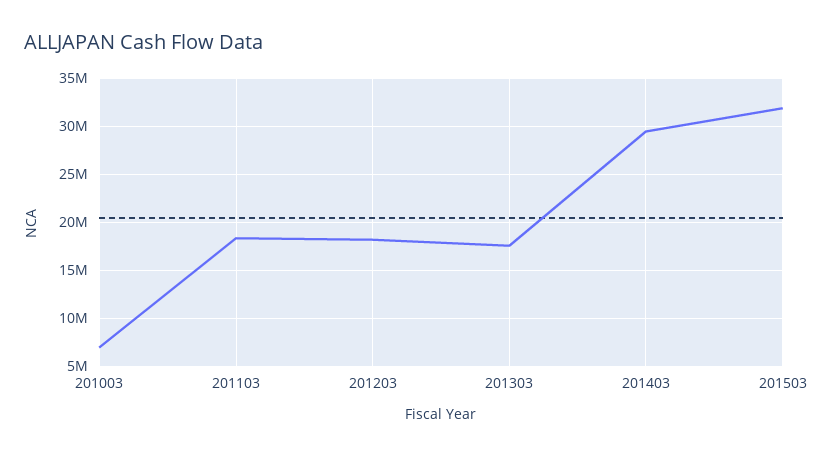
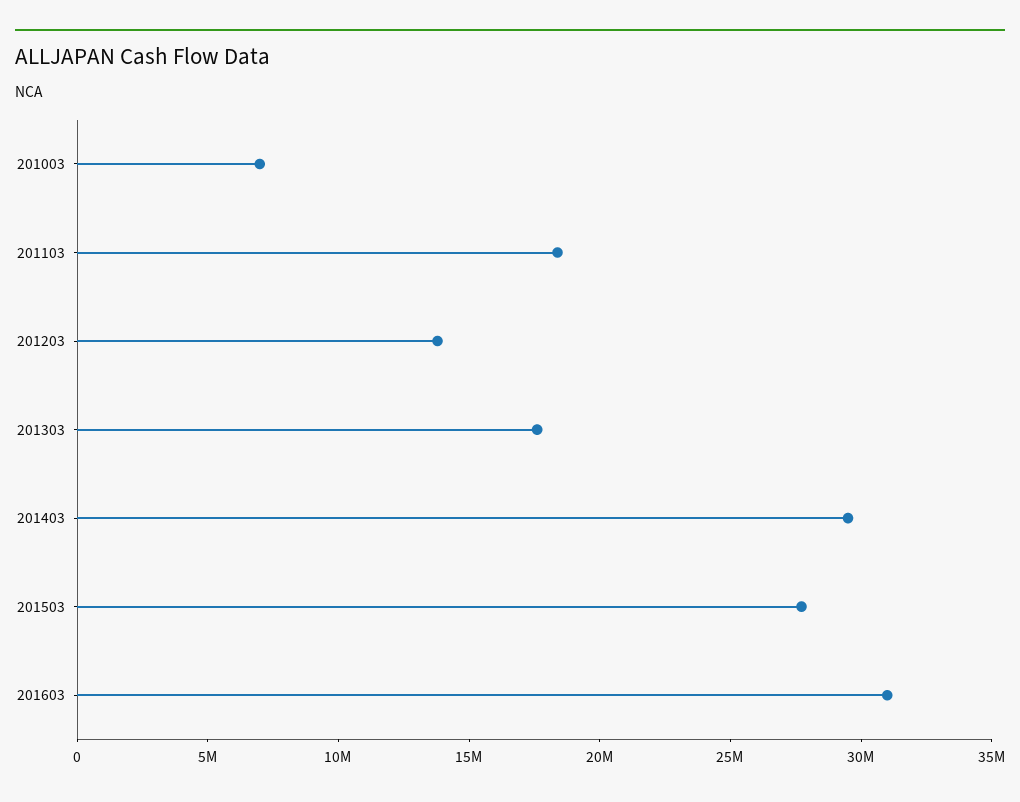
201203: 18000000 -> 14000000
201503: 32000000 -> 28000000
201603: none -> 31000000

